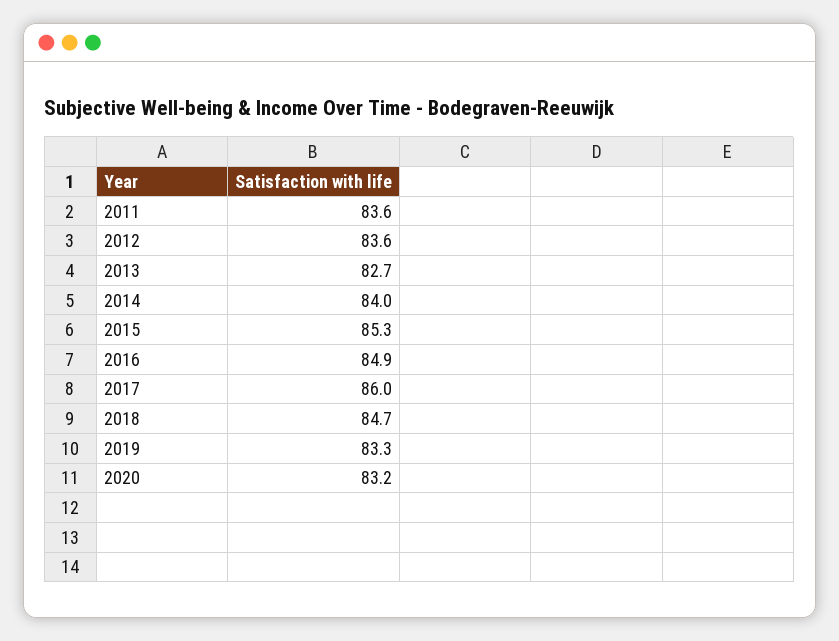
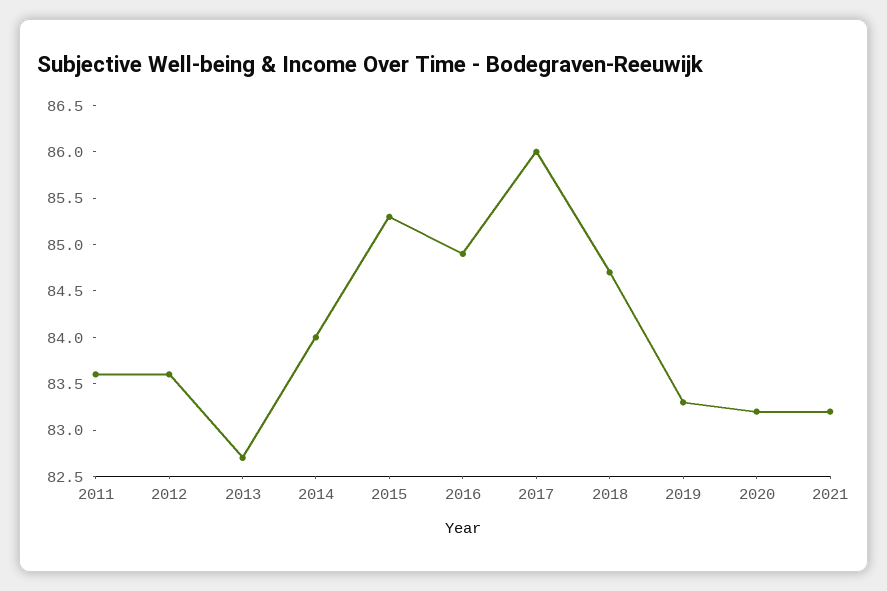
2021: none -> 83.2

